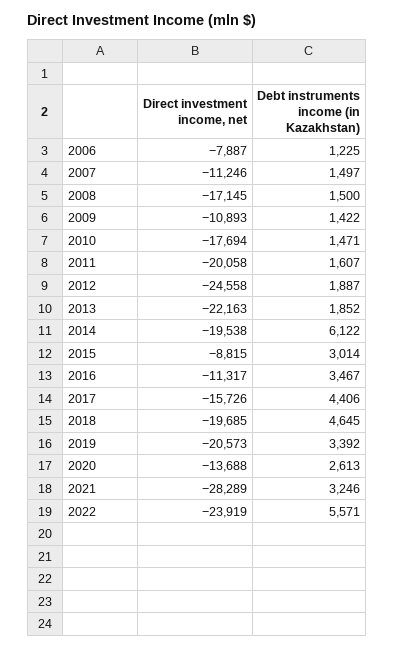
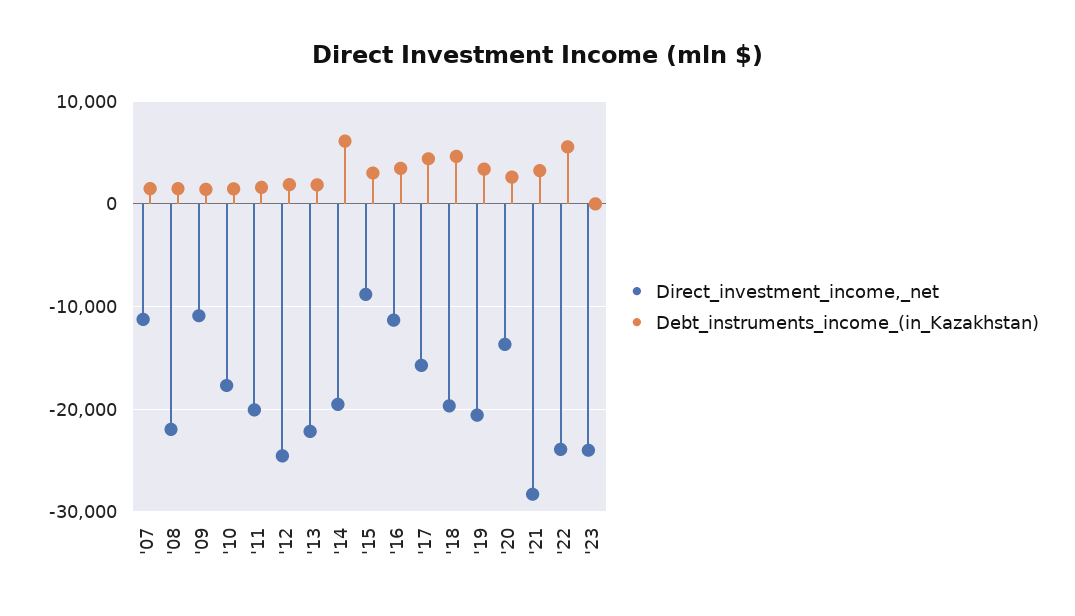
Direct investment income, net, 2006: -7887 -> none
Debt instruments income (in Kazakhstan), 2006: 1225 -> none
Direct investment income, net, 2008: -17145 -> -22000
Direct investment income, net, '23: none -> -24000
Debt instruments income (in Kazakhstan), '23: none -> 0

